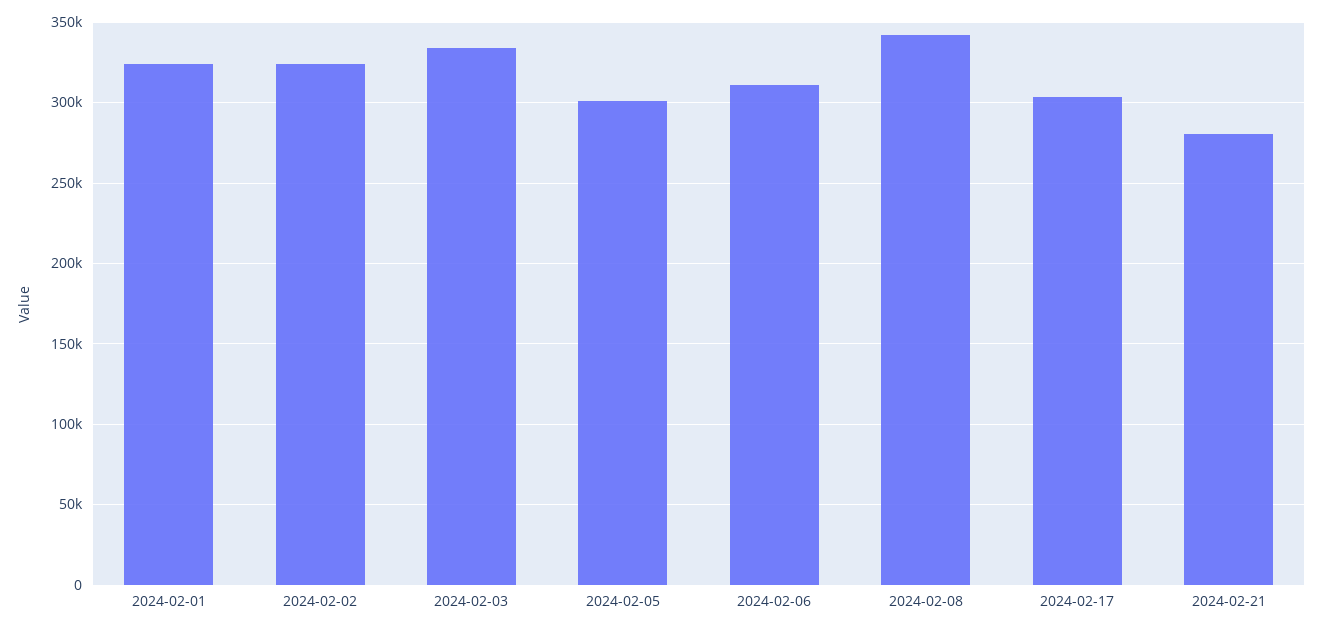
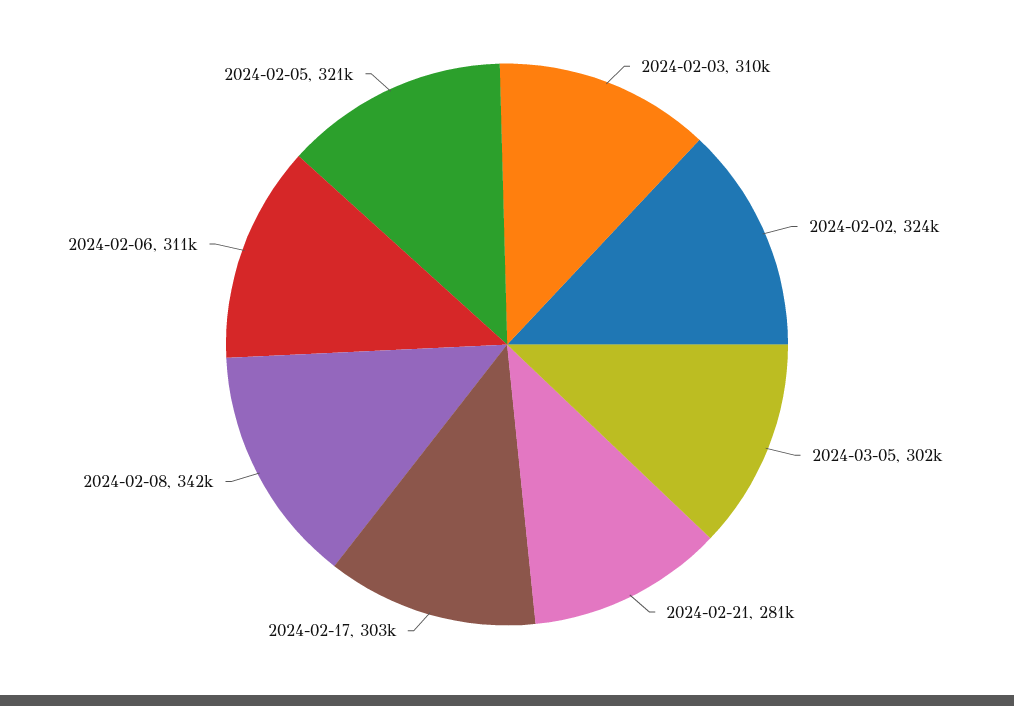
2024-02-01: 325000 -> none
2024-02-03: 335000 -> 310000
2024-02-05: 300000 -> 321000
2024-03-05: none -> 302000

